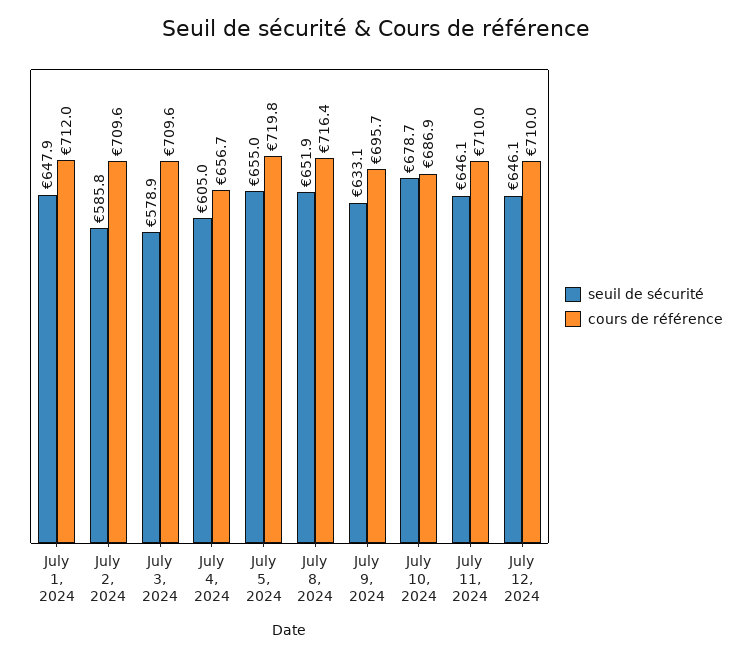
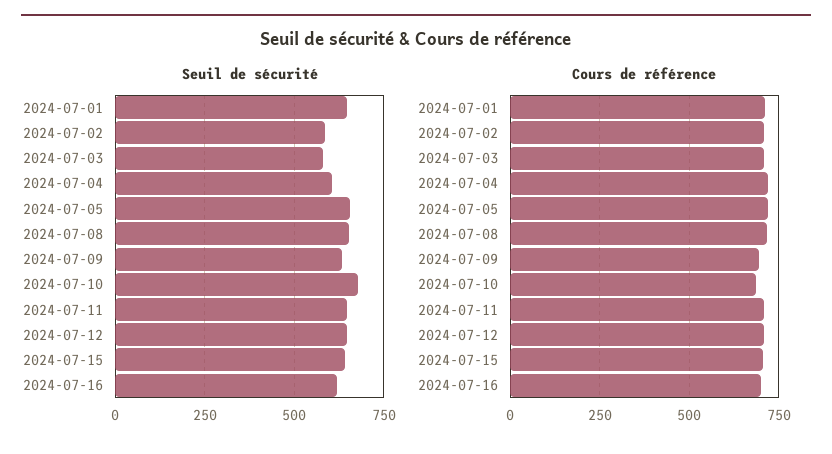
cours de référence, July 4, 2024: 656.7 -> 725
seuil de sécurité, 2024-07-15: none -> 650
seuil de sécurité, 2024-07-16: none -> 625
cours de référence, 2024-07-15: none -> 700
cours de référence, 2024-07-16: none -> 700

